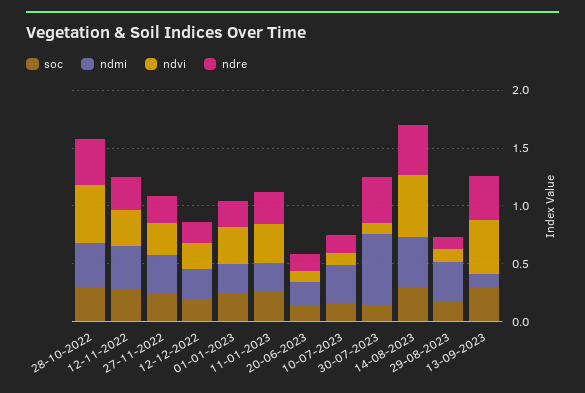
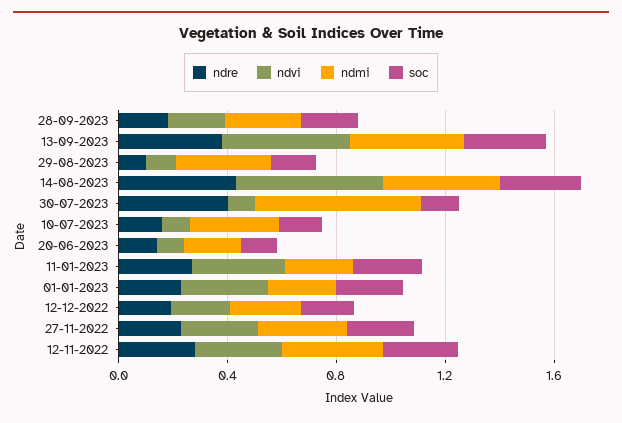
soc, 28-10-2022: 0.3 -> none
ndmi, 28-10-2022: 0.4 -> none
ndvi, 28-10-2022: 0.5 -> none
ndre, 28-10-2022: 0.4 -> none
ndmi, 13-09-2023: 0.1 -> 0.4
ndre, 28-09-2023: none -> 0.2
ndvi, 28-09-2023: none -> 0.2
ndmi, 28-09-2023: none -> 0.3
soc, 28-09-2023: none -> 0.2

